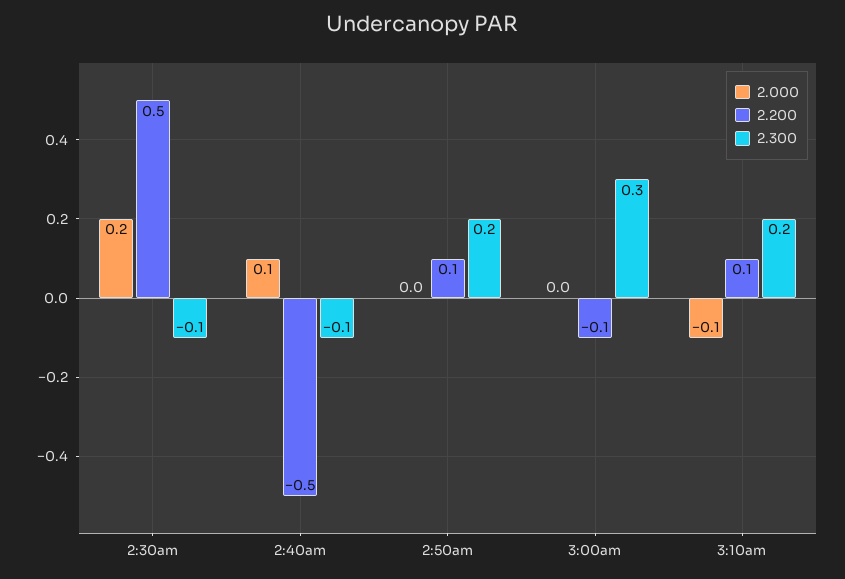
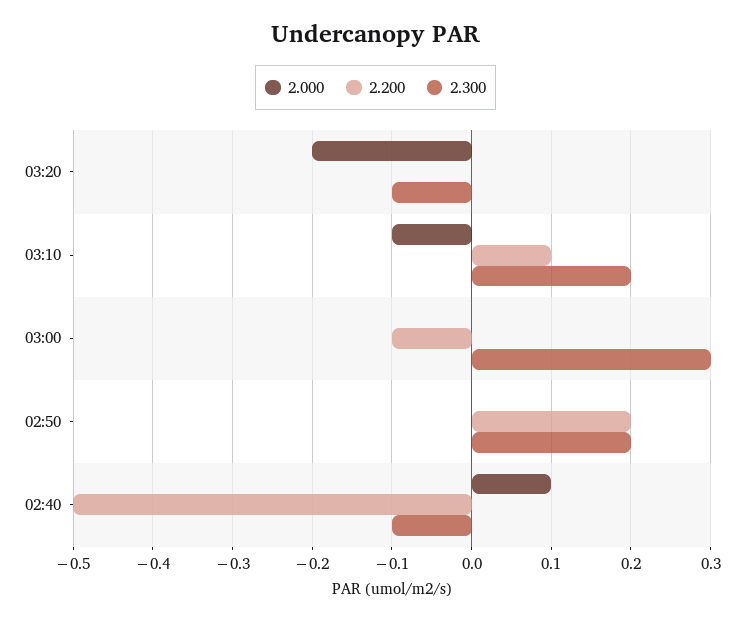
2.000, 2:30am: 0.2 -> none
2.200, 2:30am: 0.5 -> none
2.300, 2:30am: -0.1 -> none
2.200, 2:50am: 0.1 -> 0.2
2.000, 03:20: none -> -0.2
2.200, 03:20: none -> 0
2.300, 03:20: none -> -0.1

